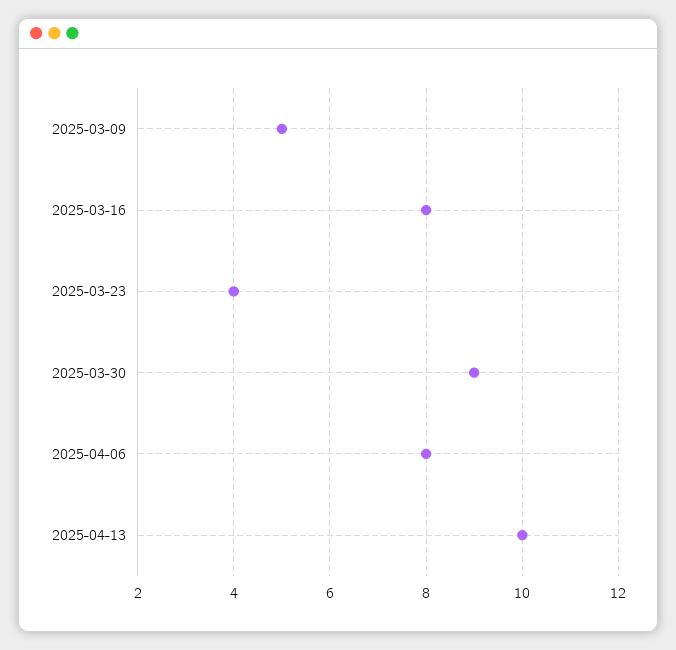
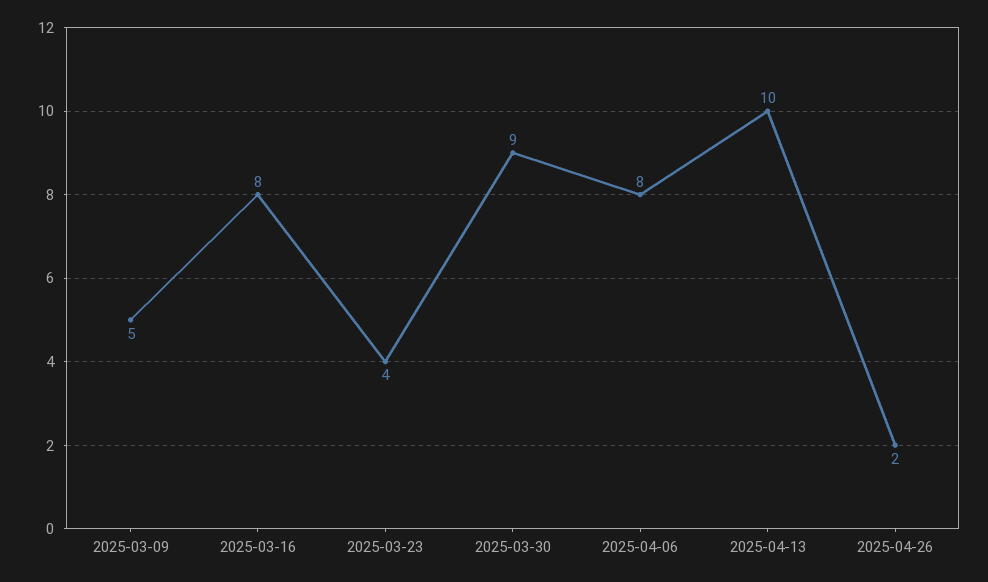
2025-04-26: none -> 2

